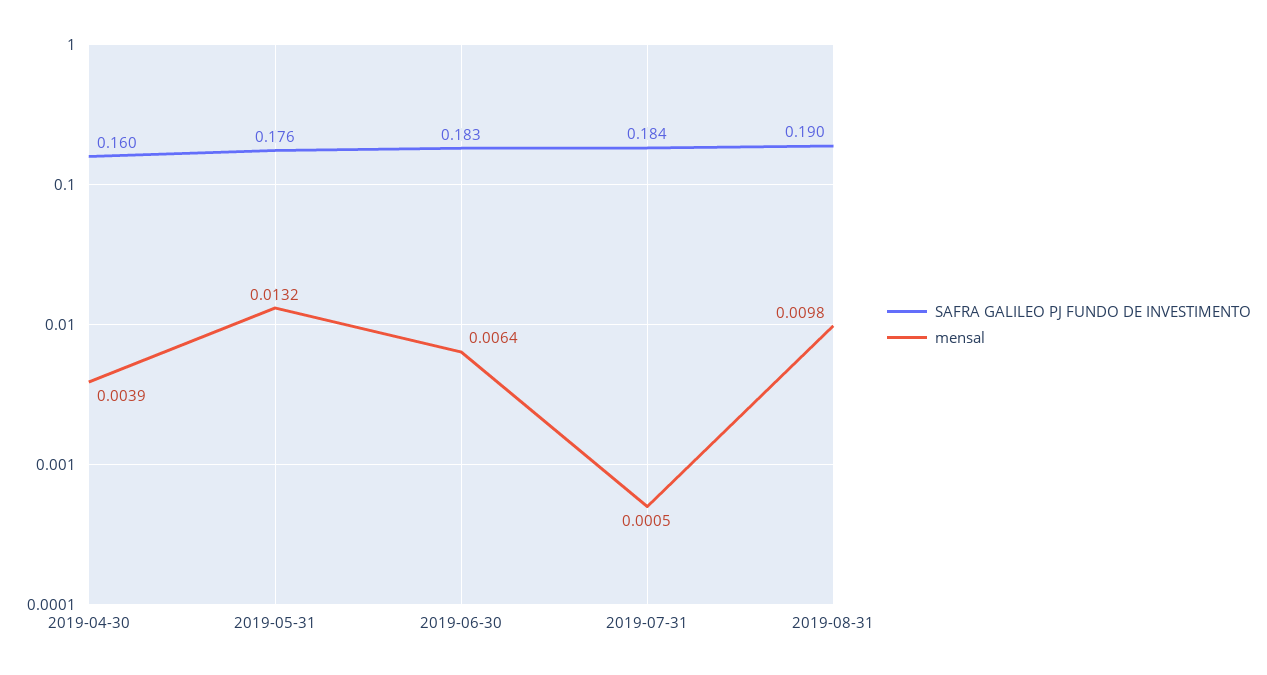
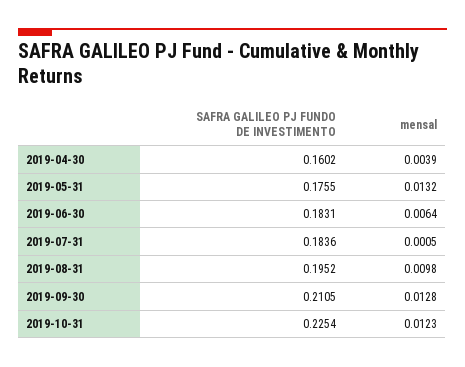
SAFRA GALILEO PJ FUNDO DE INVESTIMENTO, 2019-08-31: 0.19 -> 0.1952
SAFRA GALILEO PJ FUNDO DE INVESTIMENTO, 2019-09-30: none -> 0.2105
mensal, 2019-09-30: none -> 0.0128
SAFRA GALILEO PJ FUNDO DE INVESTIMENTO, 2019-10-31: none -> 0.2254
mensal, 2019-10-31: none -> 0.0123

